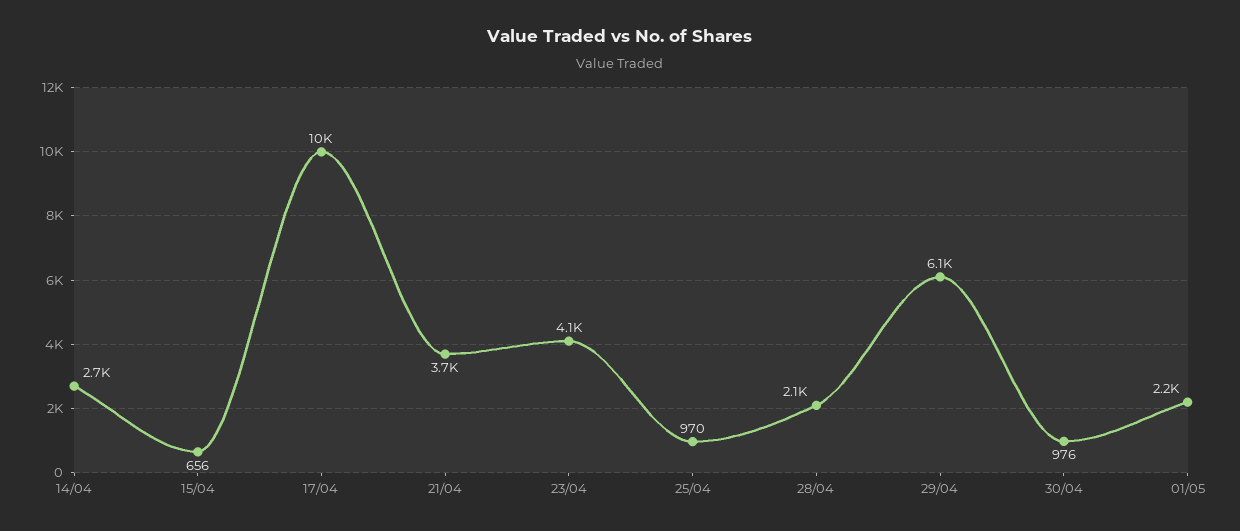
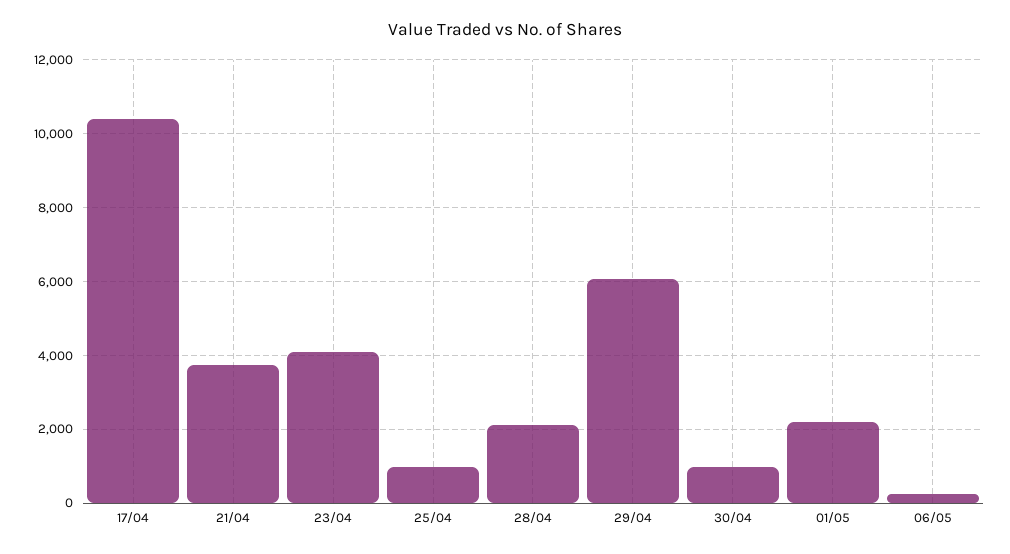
14/04: 2700 -> none
15/04: 656 -> none
06/05: none -> 200

